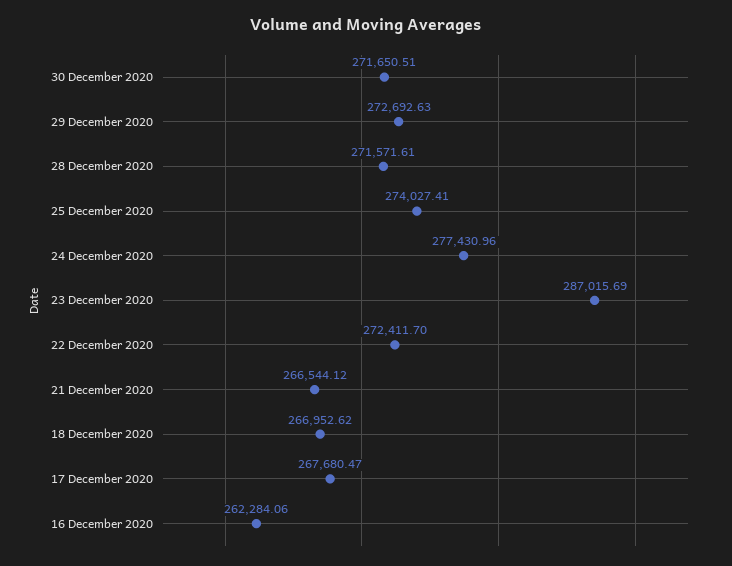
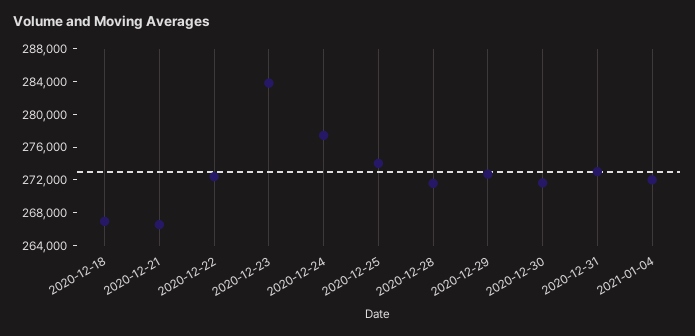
23 December 2020: 287015.69 -> 284000
17 December 2020: 267680.47 -> none
16 December 2020: 262284.06 -> none
2020-12-31: none -> 273000
2021-01-04: none -> 272000

